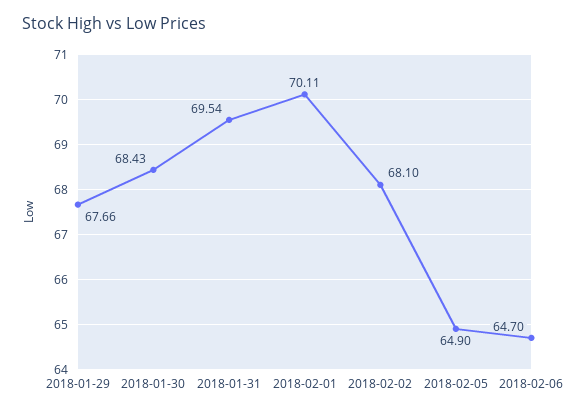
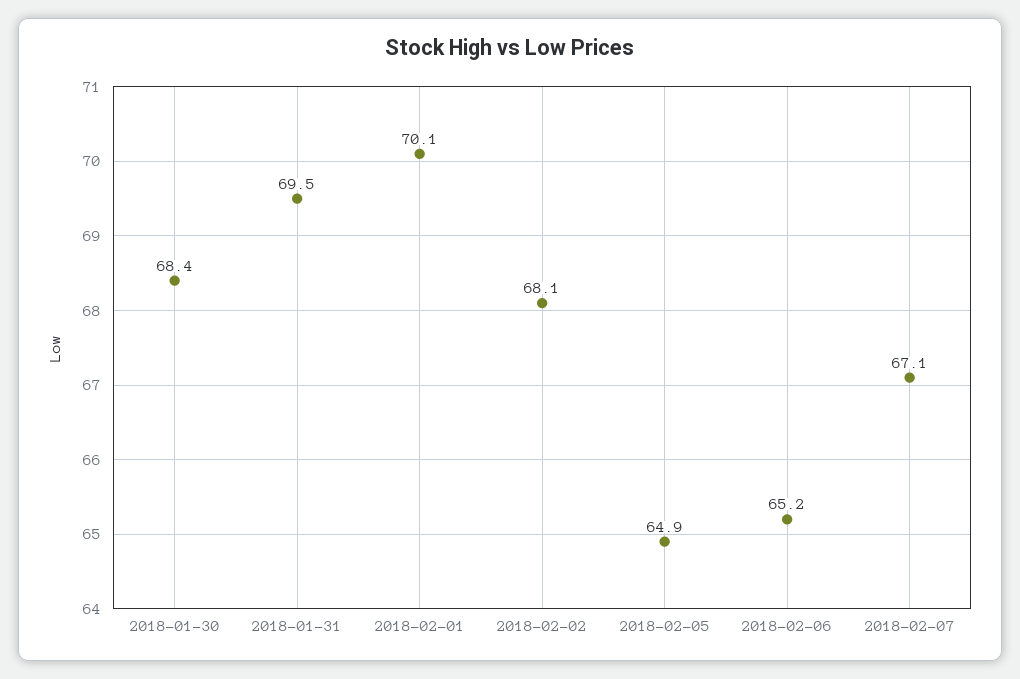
2018-01-29: 67.66 -> none
2018-02-06: 64.7 -> 65.2
2018-02-07: none -> 67.1

